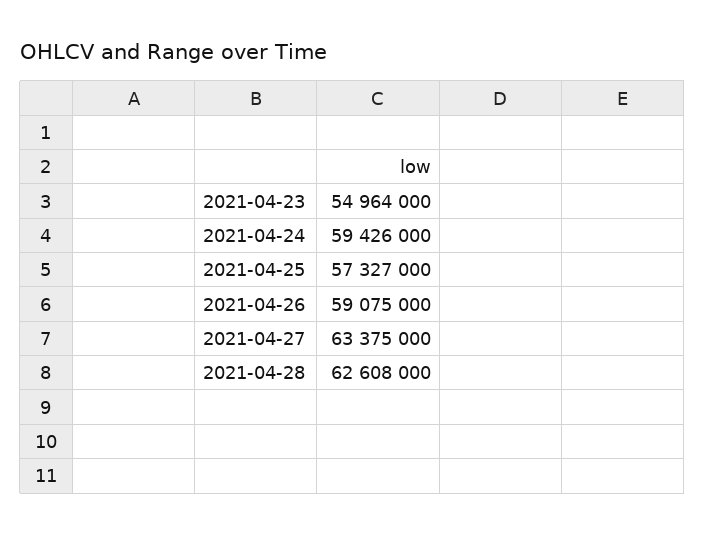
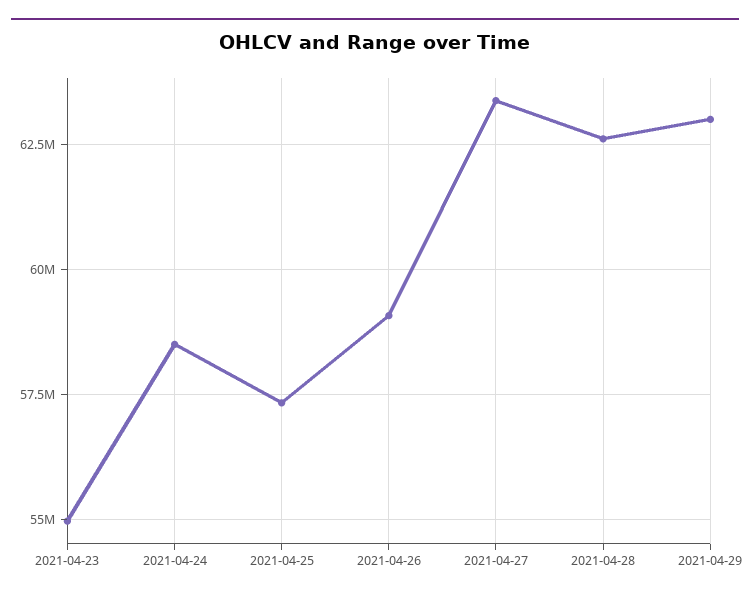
2021-04-24: 59426000 -> 58500000
2021-04-29: none -> 63000000

